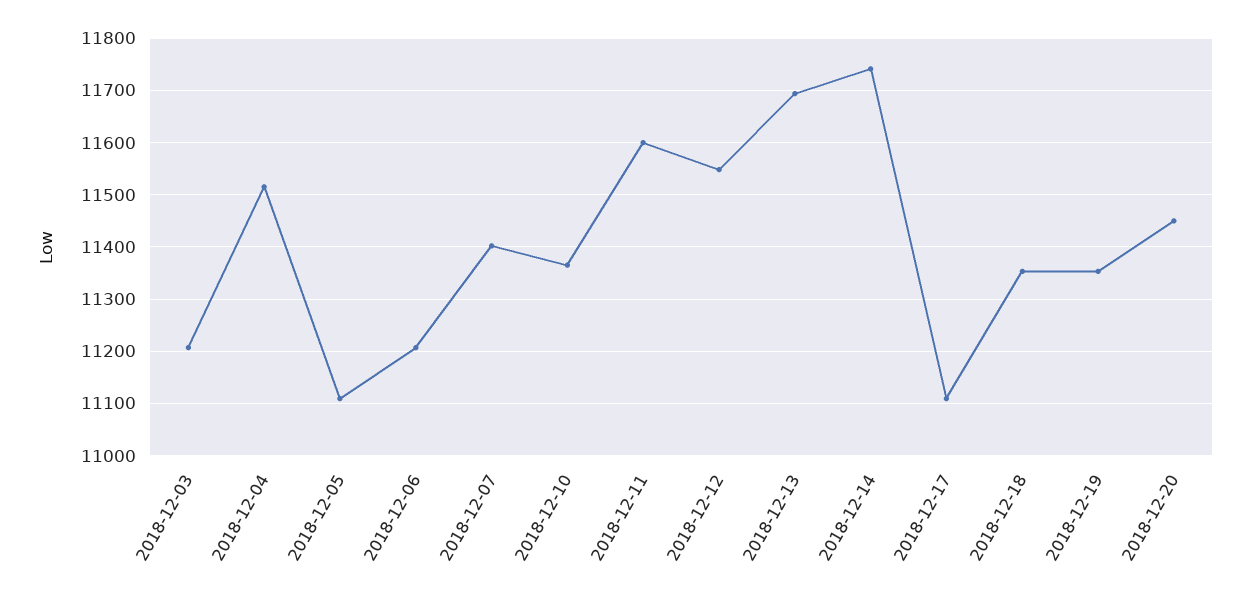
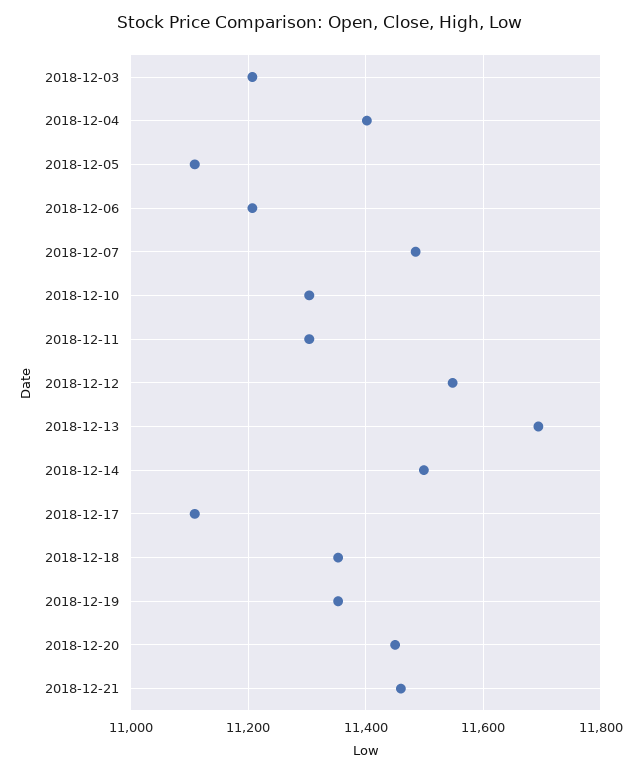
2018-12-04: 11520 -> 11400
2018-12-07: 11400 -> 11480
2018-12-10: 11360 -> 11300
2018-12-11: 11600 -> 11300
2018-12-14: 11740 -> 11500
2018-12-21: none -> 11460

